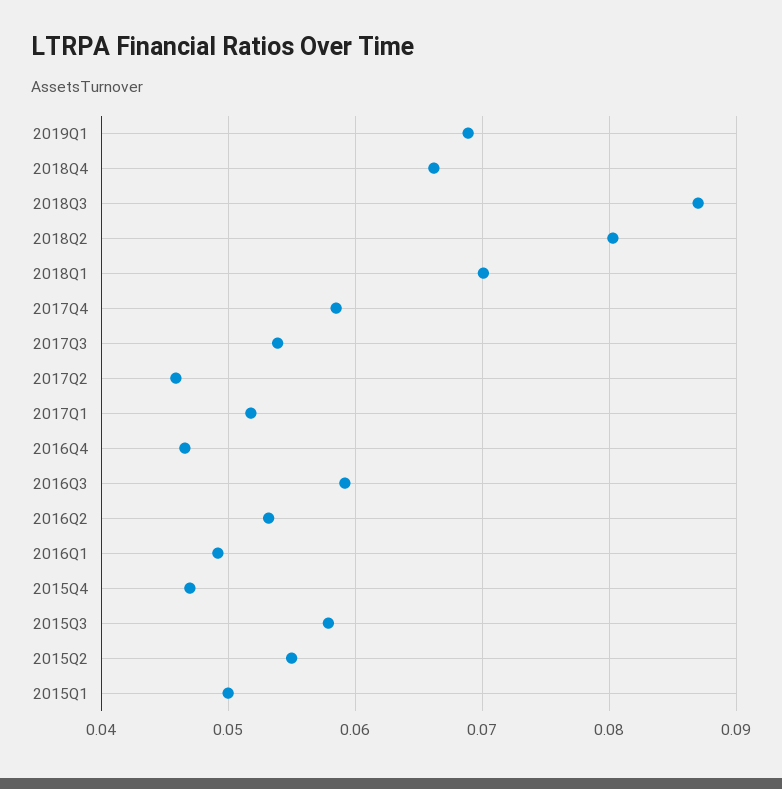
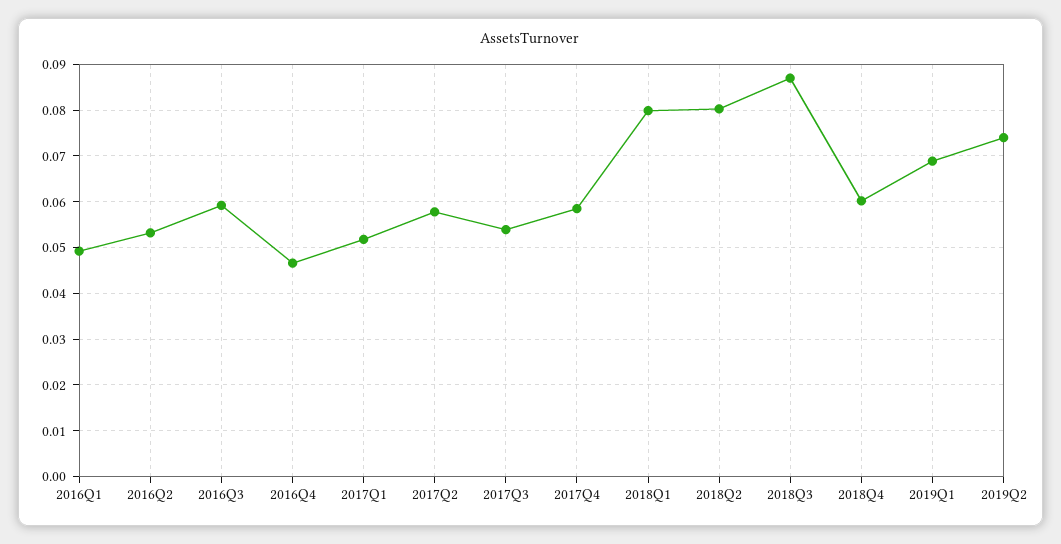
2018Q4: 0.066 -> 0.06
2018Q1: 0.07 -> 0.08
2017Q2: 0.046 -> 0.058
2015Q4: 0.047 -> none
2015Q3: 0.058 -> none
2015Q2: 0.055 -> none
2015Q1: 0.05 -> none
2019Q2: none -> 0.074

